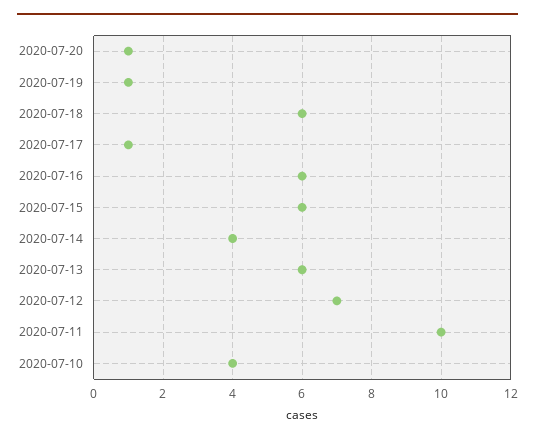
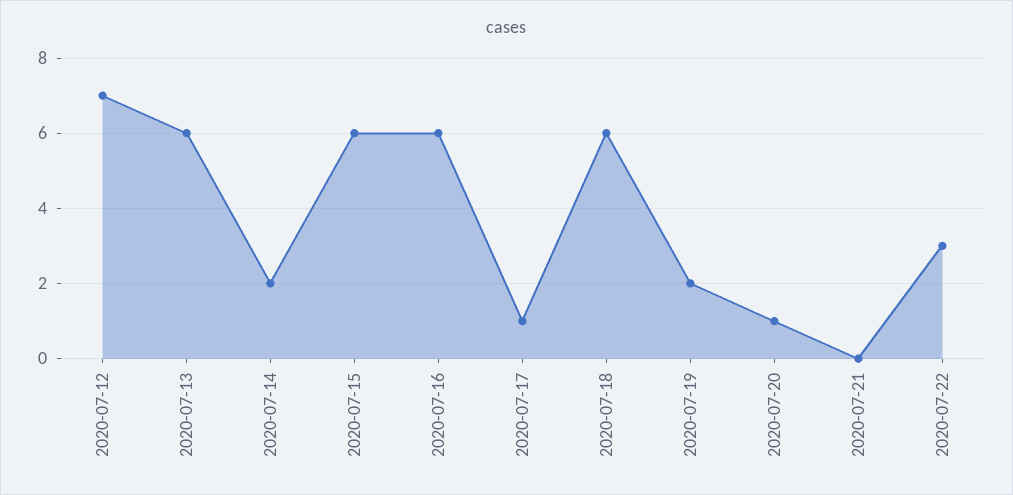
2020-07-19: 1 -> 2
2020-07-14: 4 -> 2
2020-07-11: 10 -> none
2020-07-10: 4 -> none
2020-07-21: none -> 0
2020-07-22: none -> 3

